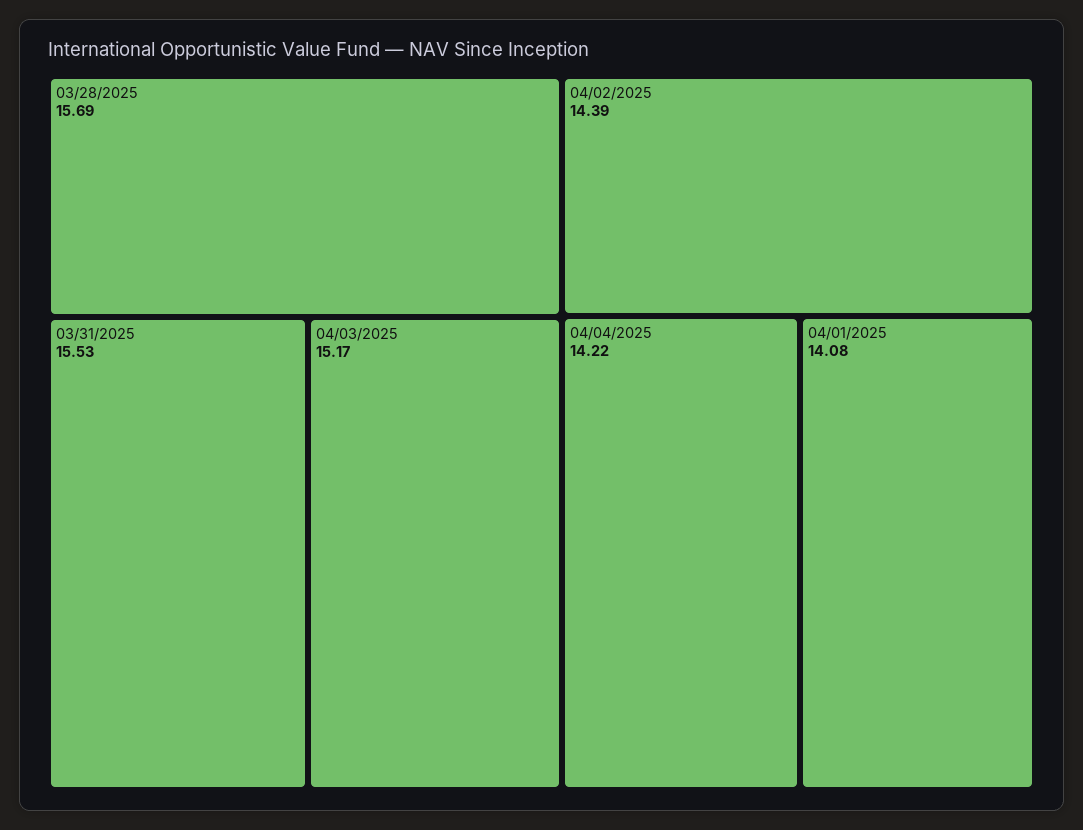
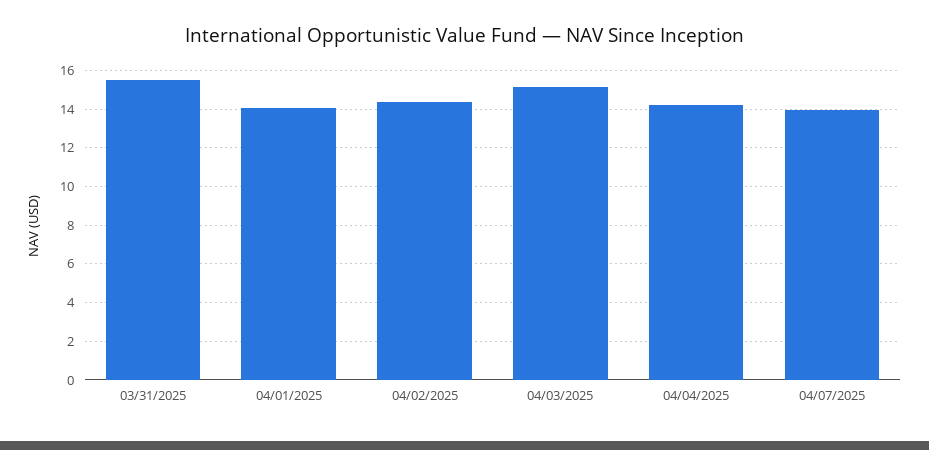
03/28/2025: 15.69 -> none
04/07/2025: none -> 14

